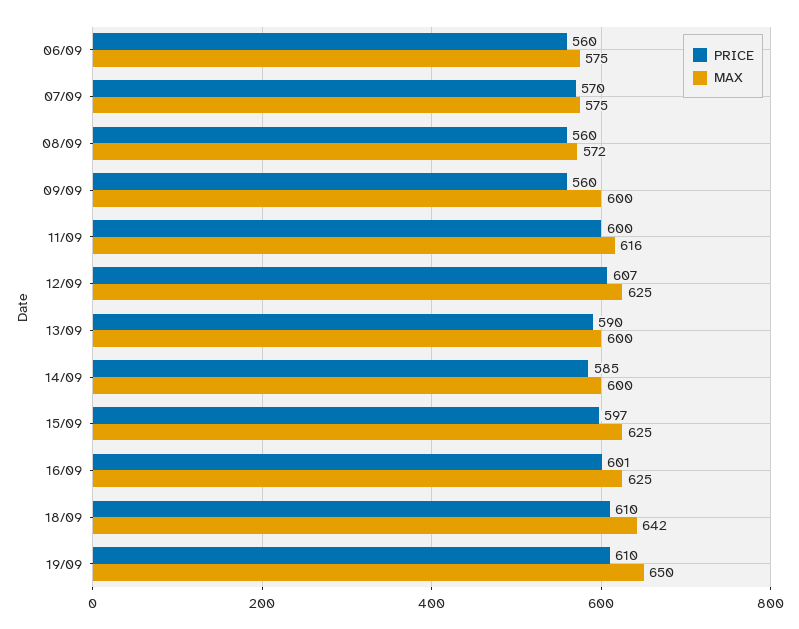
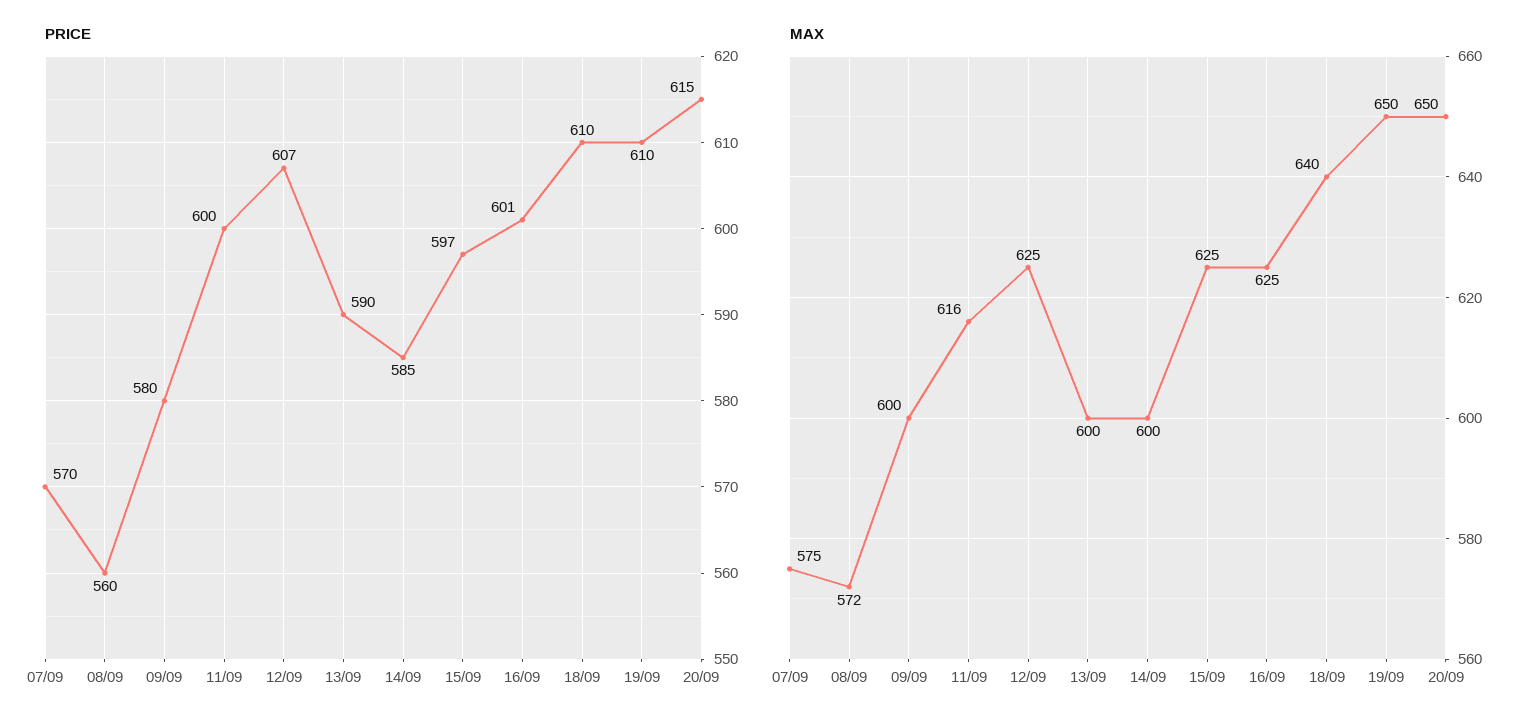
PRICE, 06/09: 560 -> none
MAX, 06/09: 575 -> none
PRICE, 09/09: 560 -> 580
MAX, 18/09: 642 -> 640
PRICE, 20/09: none -> 615
MAX, 20/09: none -> 650

